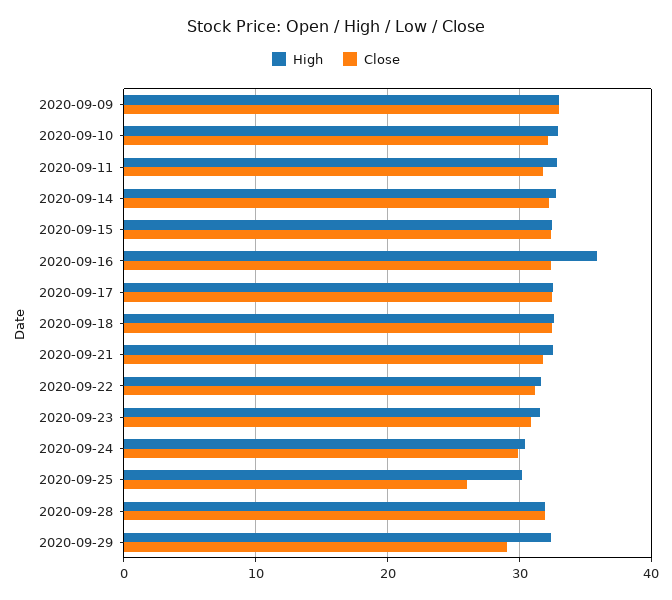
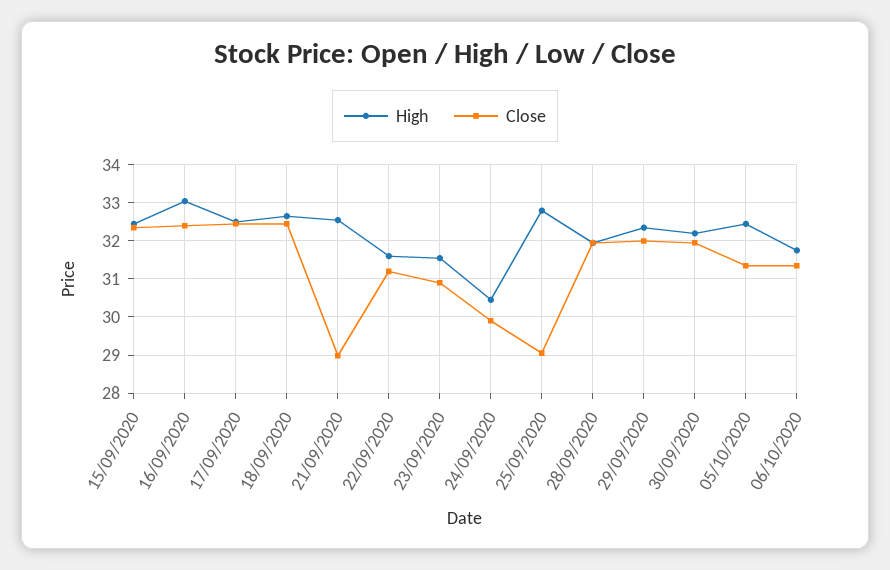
High, 2020-09-09: 33 -> none
Close, 2020-09-09: 33 -> none
High, 2020-09-10: 33 -> none
Close, 2020-09-10: 32 -> none
High, 2020-09-11: 33 -> none
Close, 2020-09-11: 32 -> none
High, 2020-09-14: 33 -> none
Close, 2020-09-14: 32 -> none
High, 2020-09-16: 36 -> 33
Close, 2020-09-21: 32 -> 29
High, 2020-09-25: 30 -> 32.8
Close, 2020-09-25: 26 -> 29
Close, 2020-09-29: 29 -> 32
High, 30/09/2020: none -> 32.2
Close, 30/09/2020: none -> 32
High, 05/10/2020: none -> 32.4
Close, 05/10/2020: none -> 31.4
High, 06/10/2020: none -> 31.8
Close, 06/10/2020: none -> 31.4

